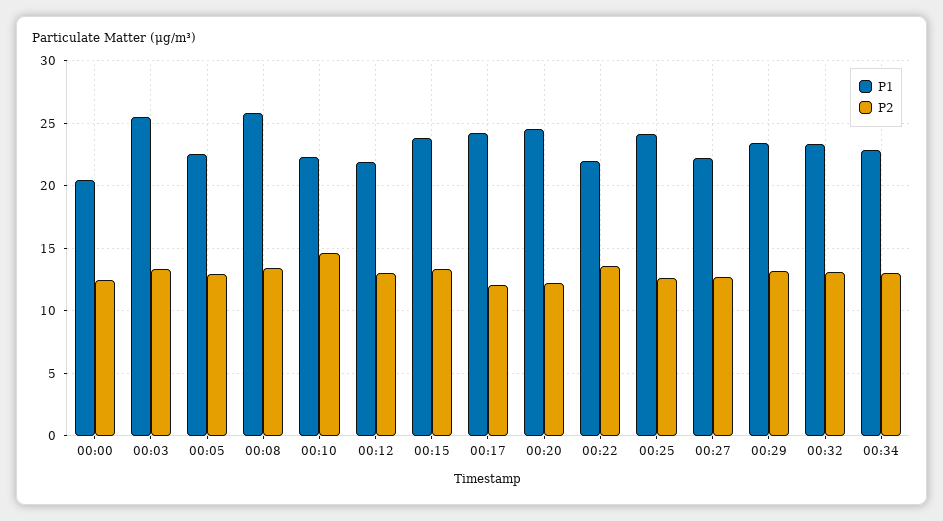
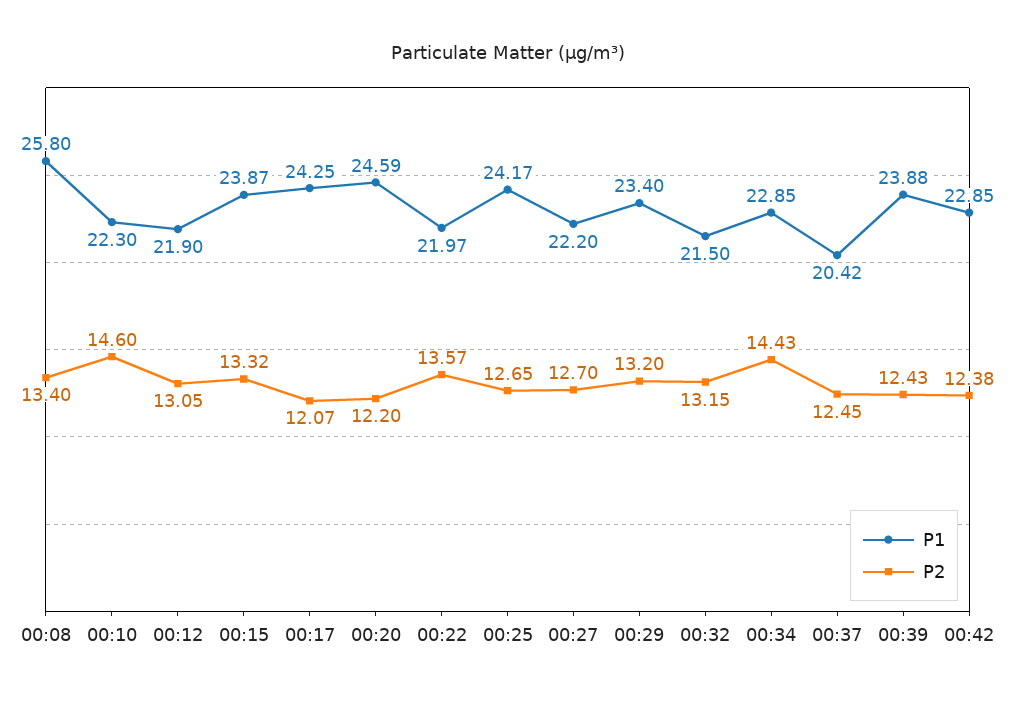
P1, 00:00: 20.5 -> none
P2, 00:00: 12.5 -> none
P1, 00:03: 25.5 -> none
P2, 00:03: 13.5 -> none
P1, 00:05: 22.5 -> none
P2, 00:05: 13 -> none
P1, 00:32: 23.5 -> 21.5
P2, 00:34: 13 -> 14.43
P1, 00:37: none -> 20.42
P2, 00:37: none -> 12.45
P1, 00:39: none -> 23.88
P2, 00:39: none -> 12.43
P1, 00:42: none -> 22.85
P2, 00:42: none -> 12.38

